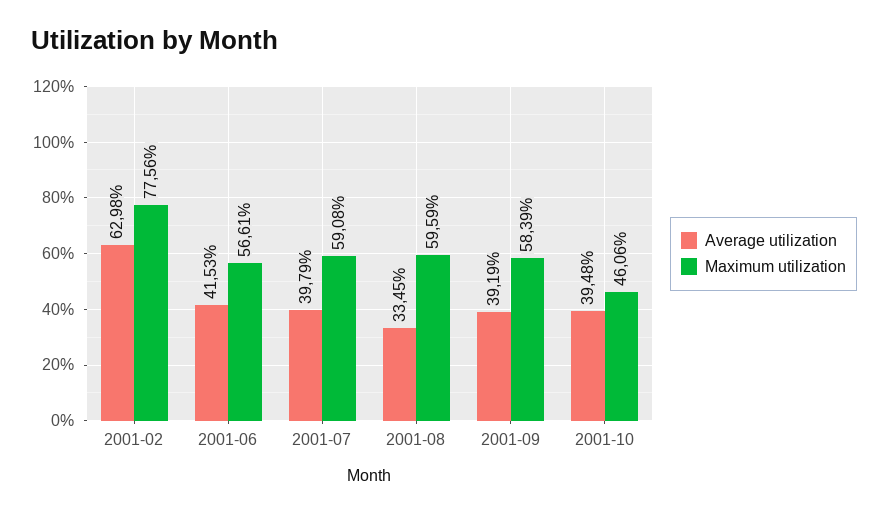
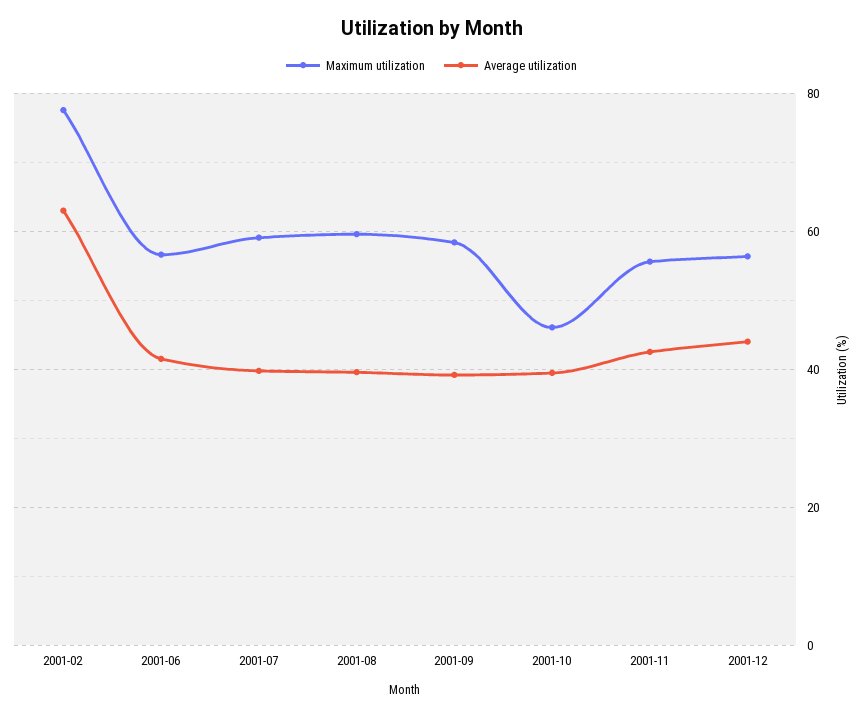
Average utilization, 2001-08: 33.45 -> 40
Maximum utilization, 2001-11: none -> 56
Average utilization, 2001-11: none -> 42
Maximum utilization, 2001-12: none -> 56
Average utilization, 2001-12: none -> 44

